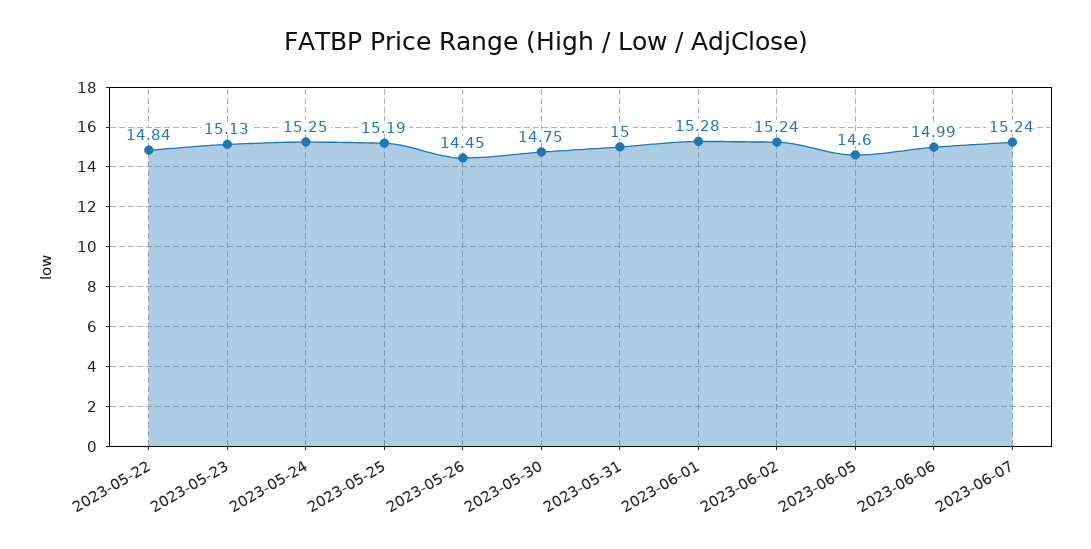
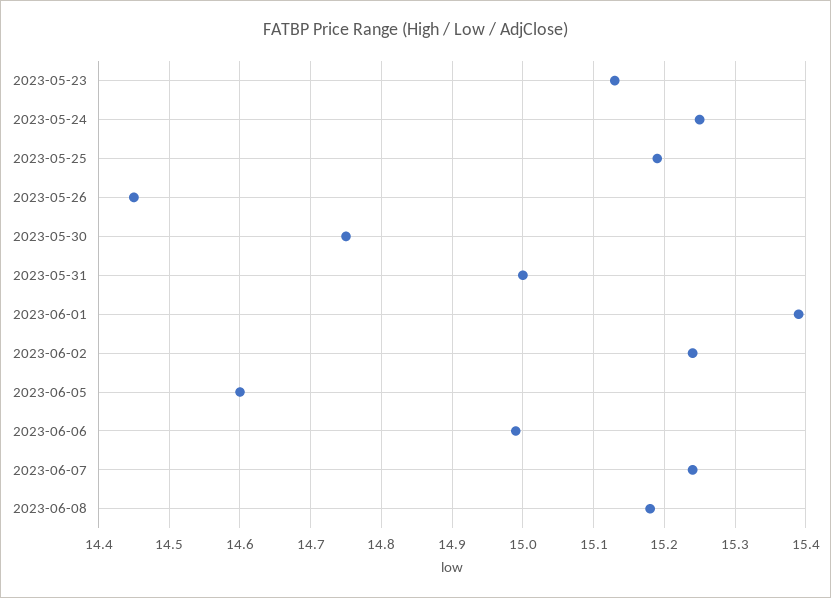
2023-05-22: 14.84 -> none
2023-06-01: 15.28 -> 15.39
2023-06-08: none -> 15.18

